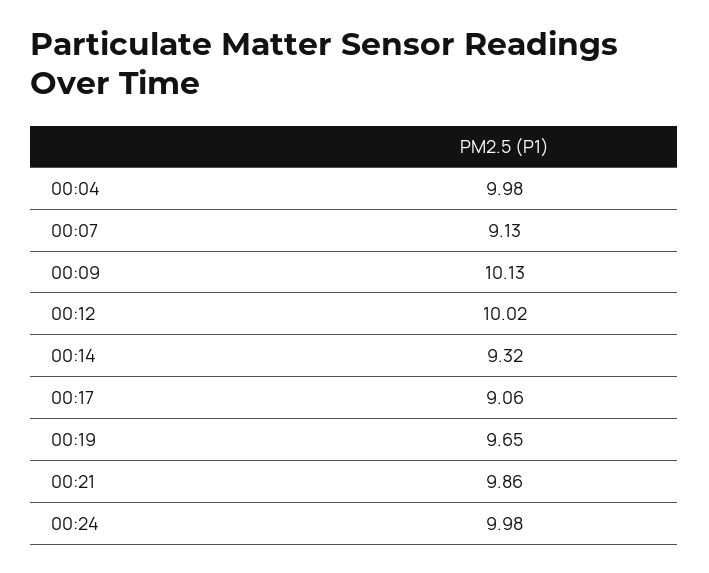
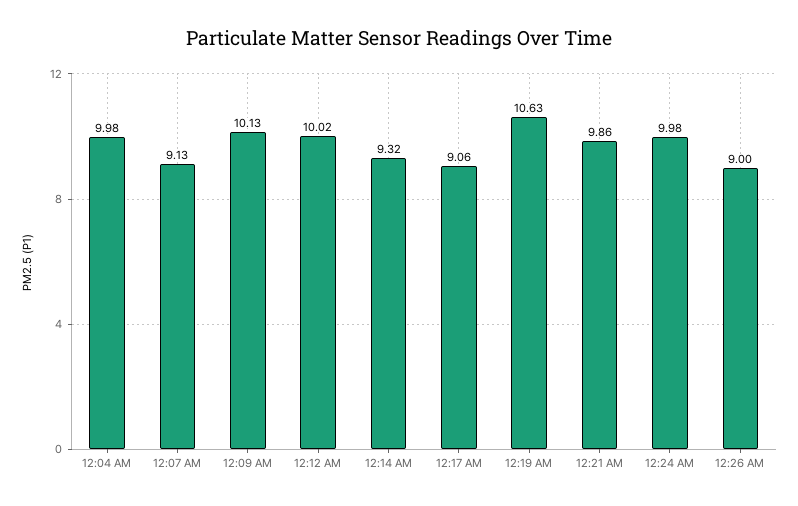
00:19: 9.65 -> 10.63
12:26 AM: none -> 9

